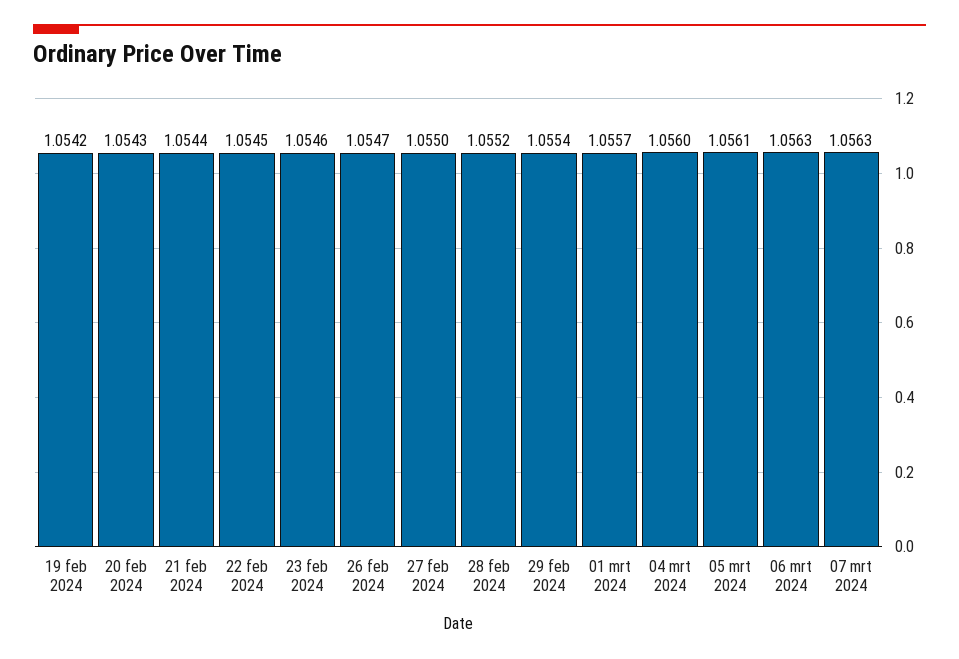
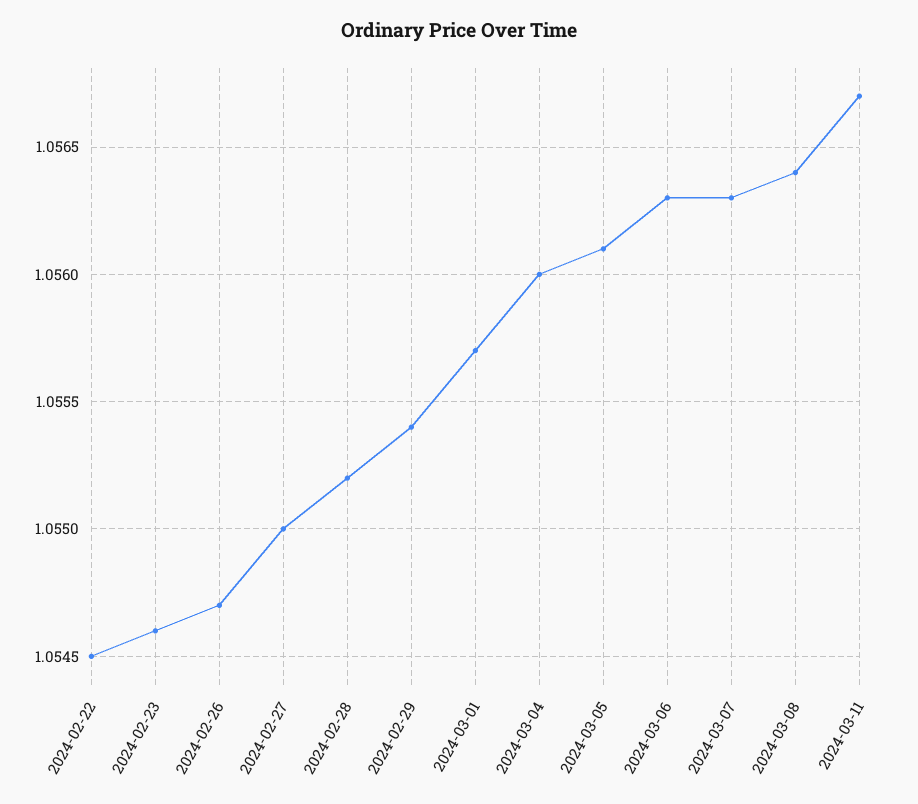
19 feb 2024: 1.0542 -> none
20 feb 2024: 1.0543 -> none
21 feb 2024: 1.0544 -> none
2024-03-08: none -> 1.0564
2024-03-11: none -> 1.0567

